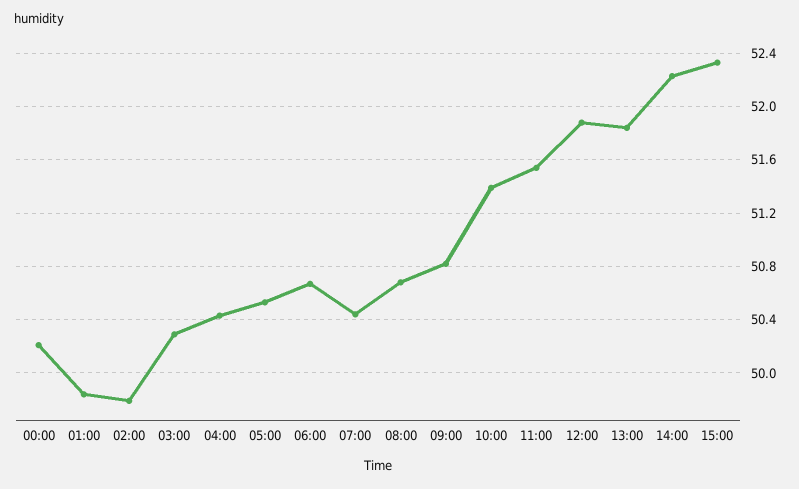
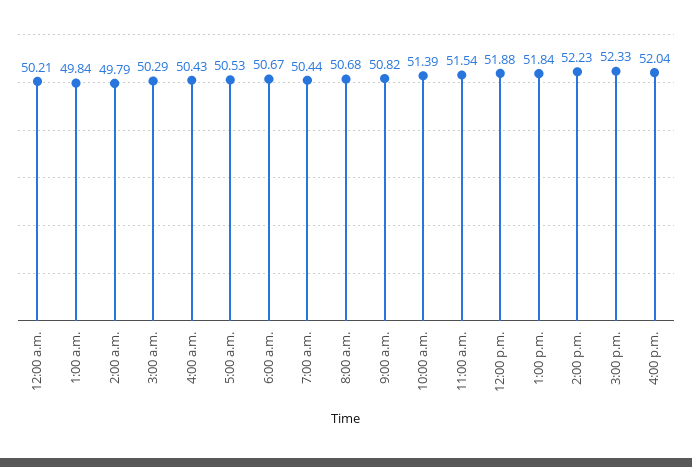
4:00 p.m.: none -> 52.04

